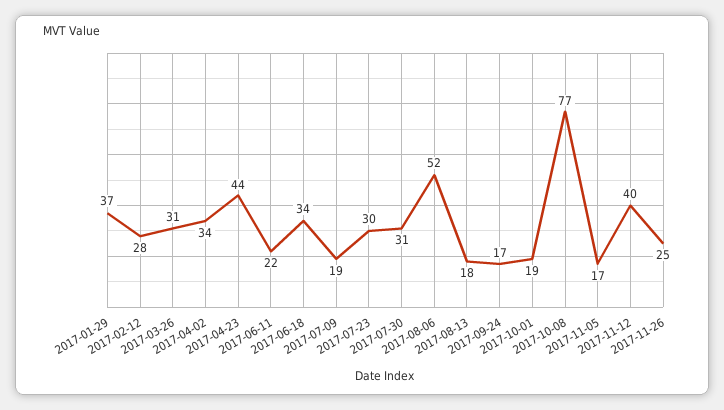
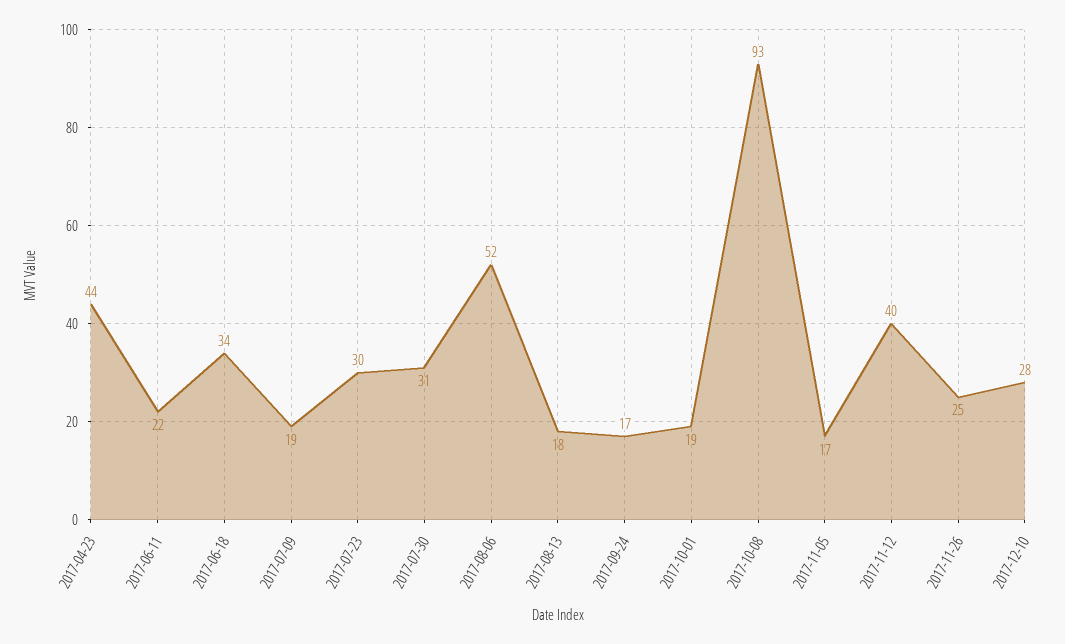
2017-01-29: 37 -> none
2017-02-12: 28 -> none
2017-03-26: 31 -> none
2017-04-02: 34 -> none
2017-10-08: 77 -> 93
2017-12-10: none -> 28

